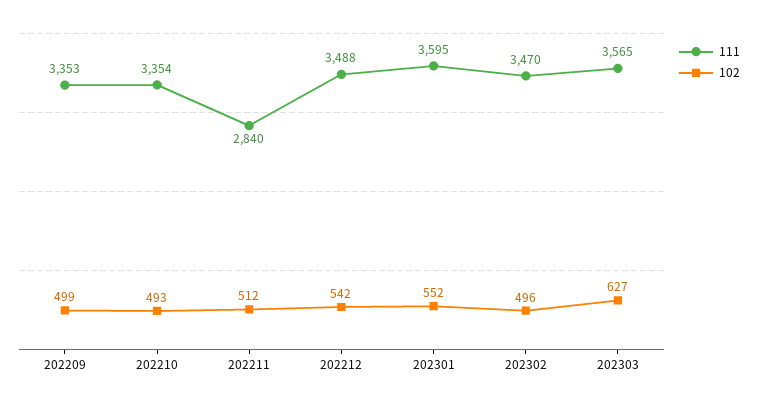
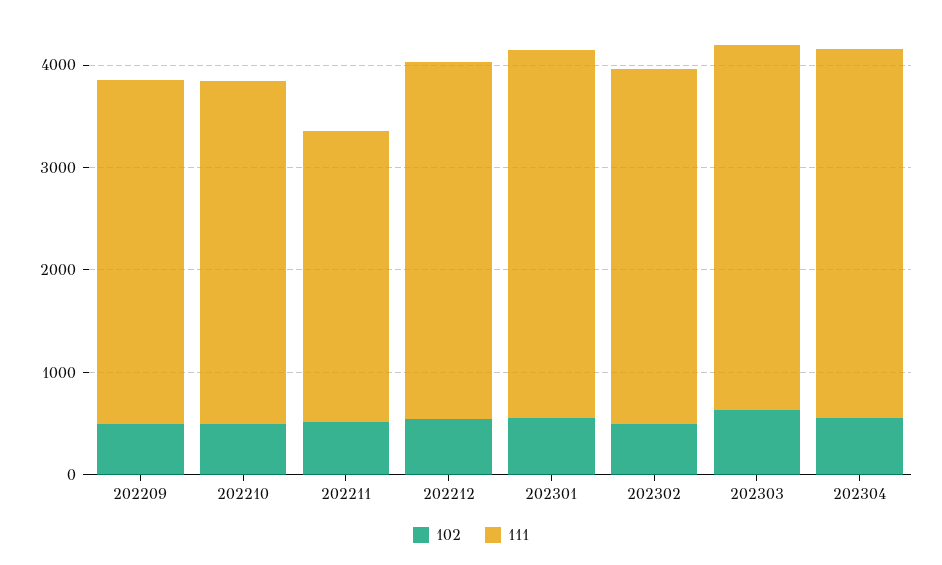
102, 202304: none -> 600
111, 202304: none -> 3600

